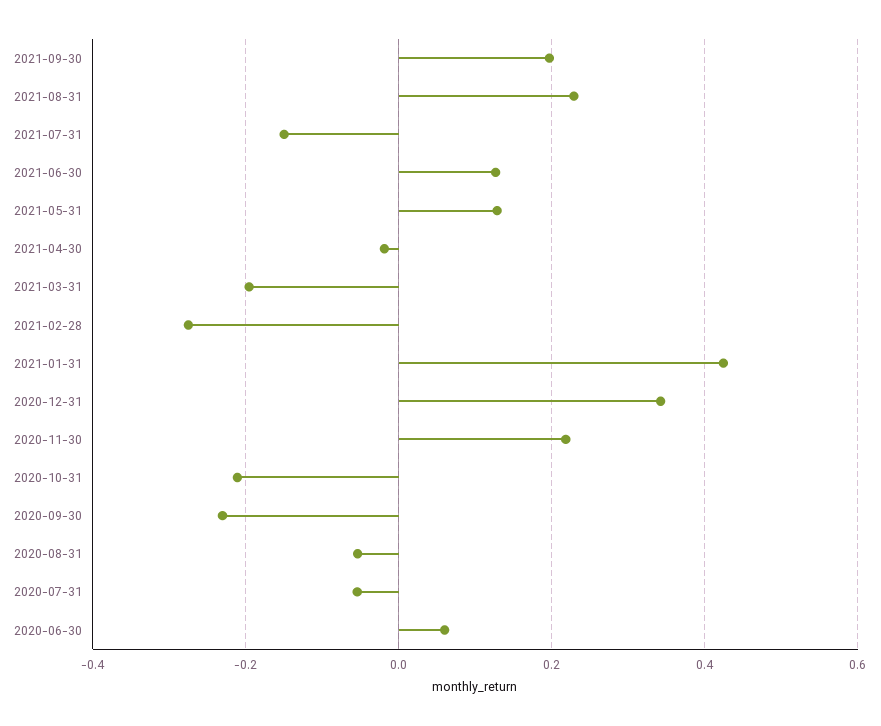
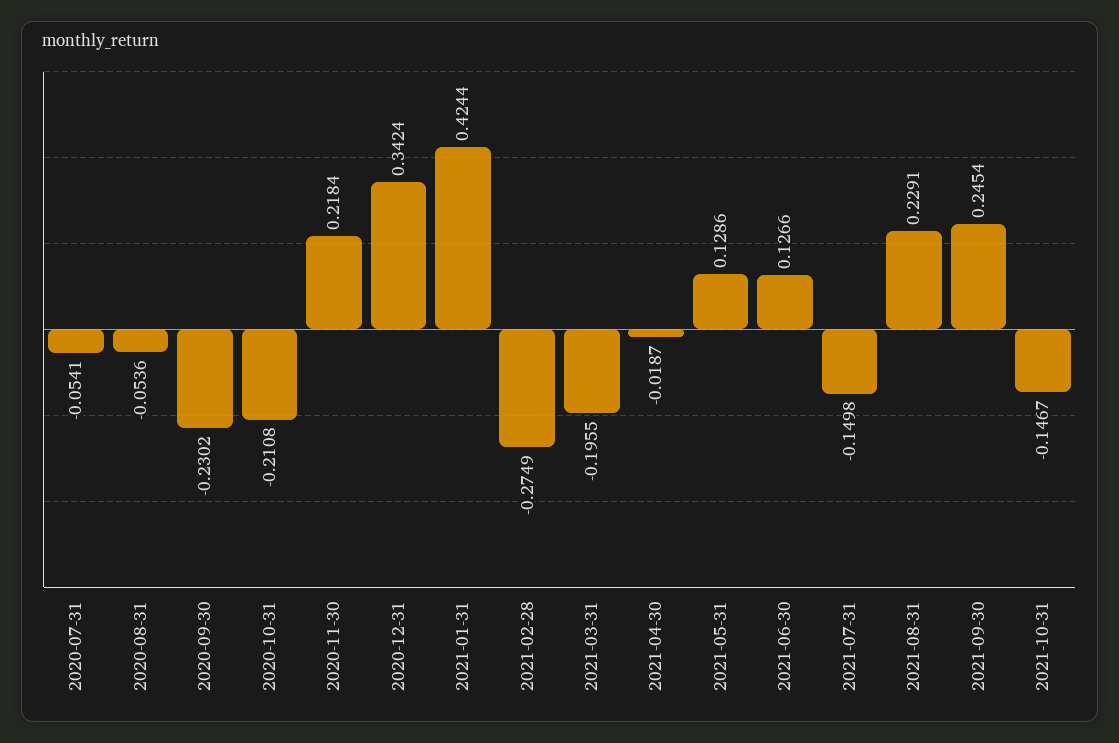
2021-09-30: 0.2 -> 0.2454
2020-06-30: 0.06 -> none
2021-10-31: none -> -0.1467

